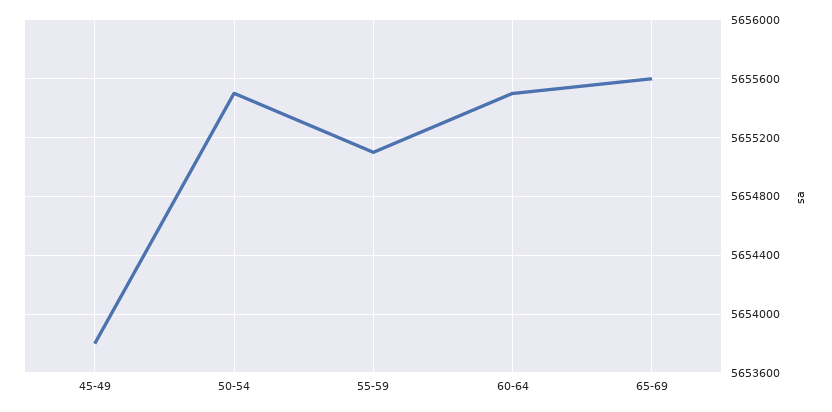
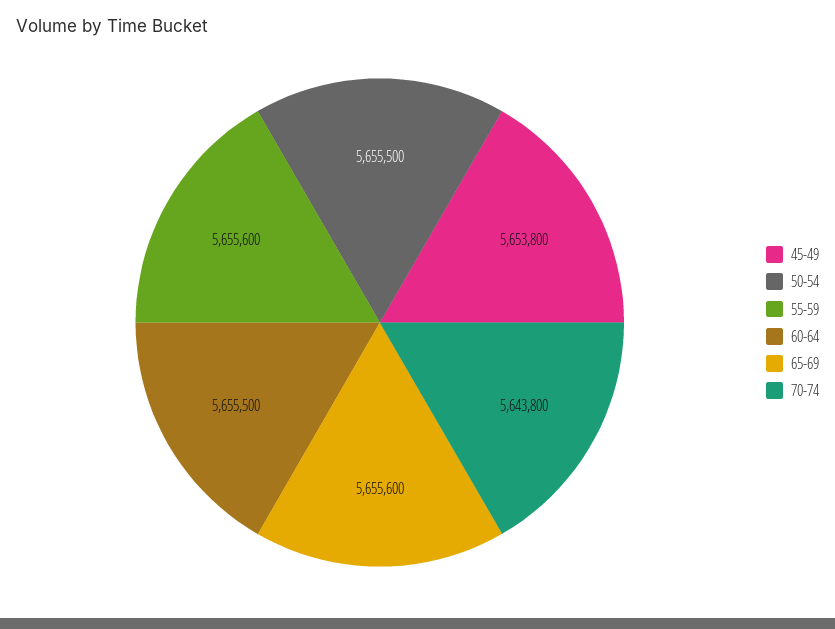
55-59: 5655100 -> 5655600
70-74: none -> 5643800

